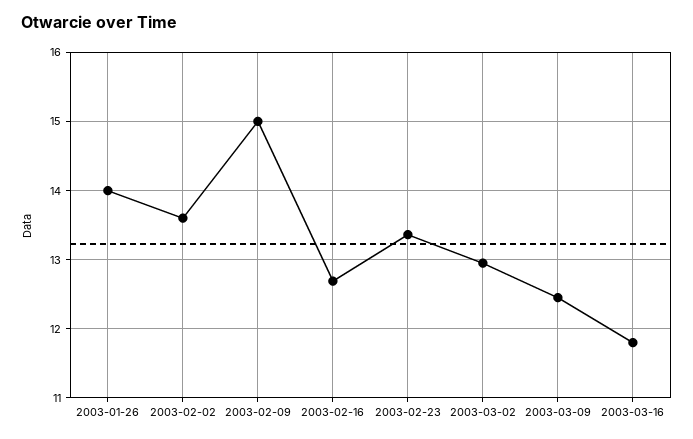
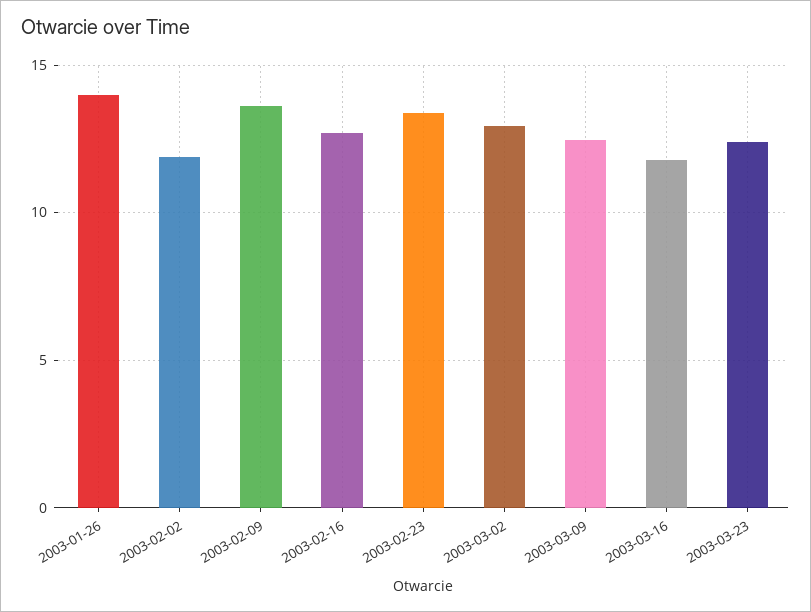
2003-02-02: 13.6 -> 12
2003-02-09: 15 -> 13.5
2003-03-23: none -> 12.5

